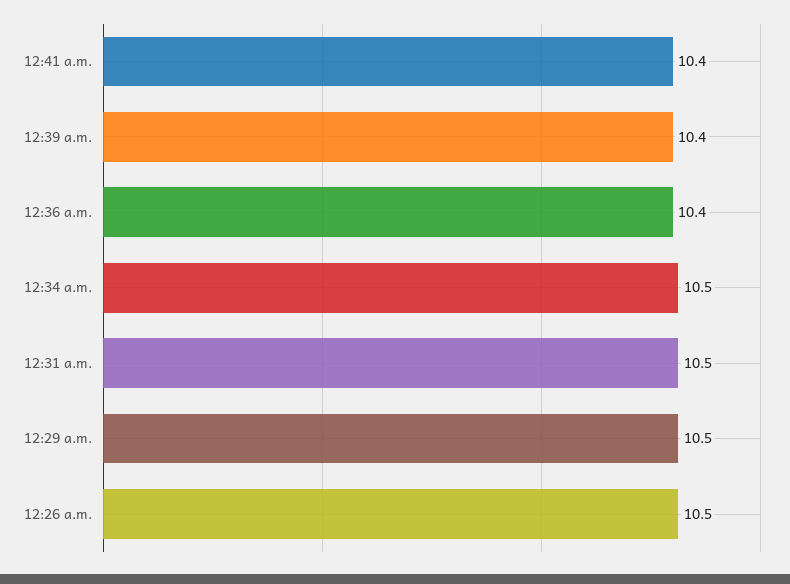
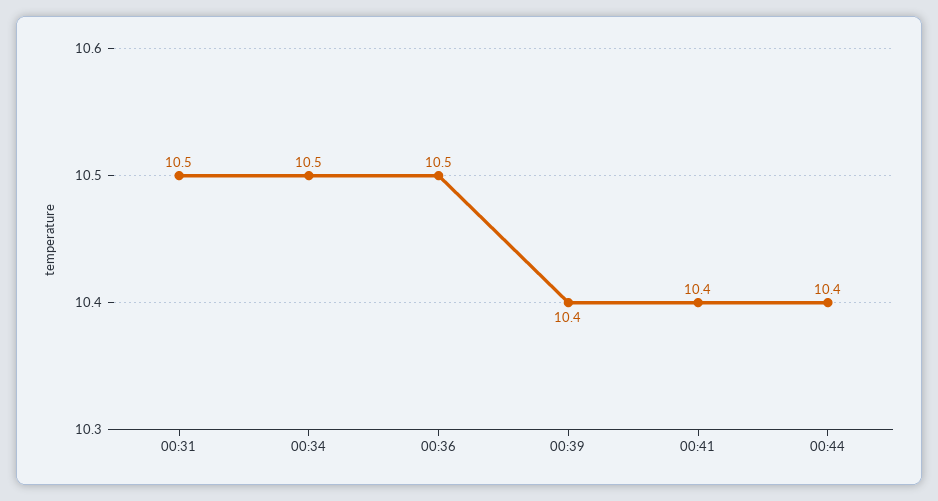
12:36 a.m.: 10.4 -> 10.5
12:29 a.m.: 10.5 -> none
12:26 a.m.: 10.5 -> none
00:44: none -> 10.4

